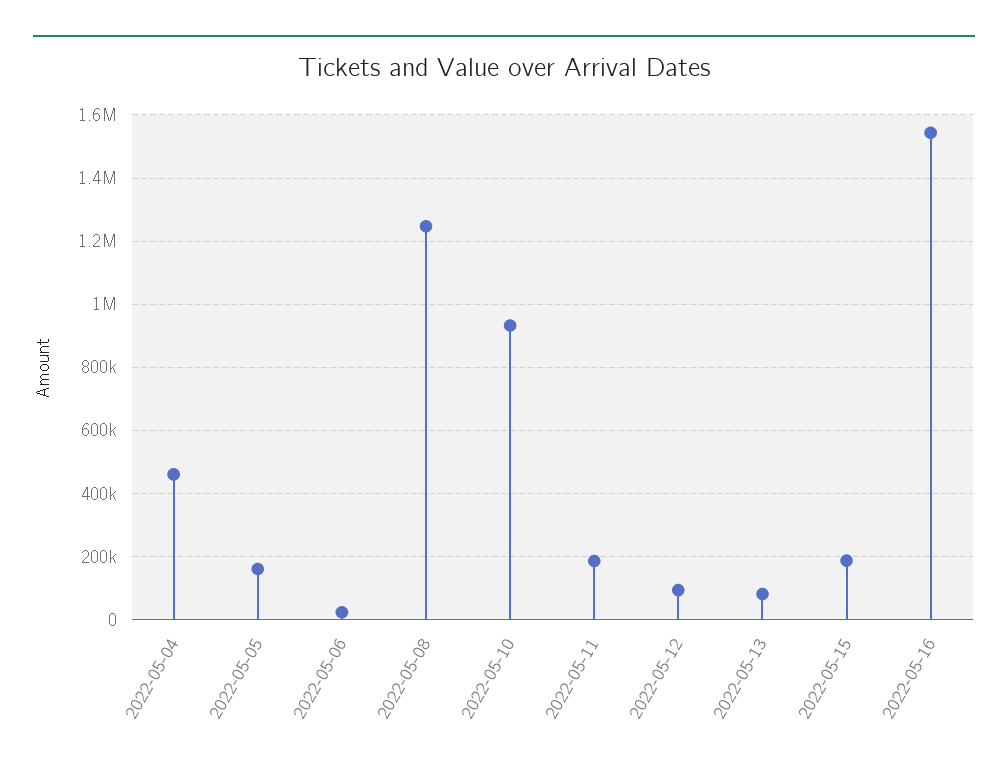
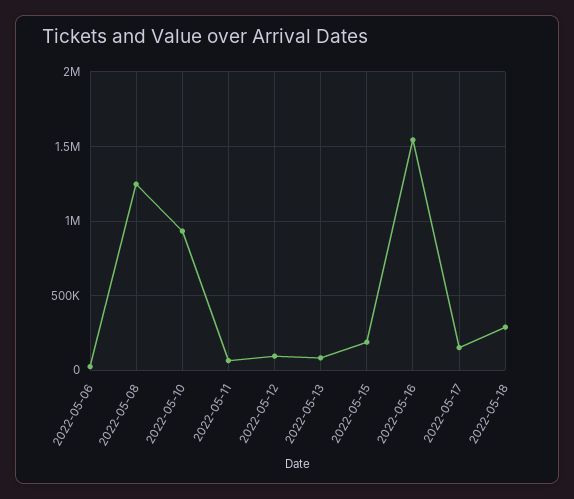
2022-05-04: 460000 -> none
2022-05-05: 160000 -> none
2022-05-11: 180000 -> 50000
2022-05-17: none -> 150000
2022-05-18: none -> 300000

